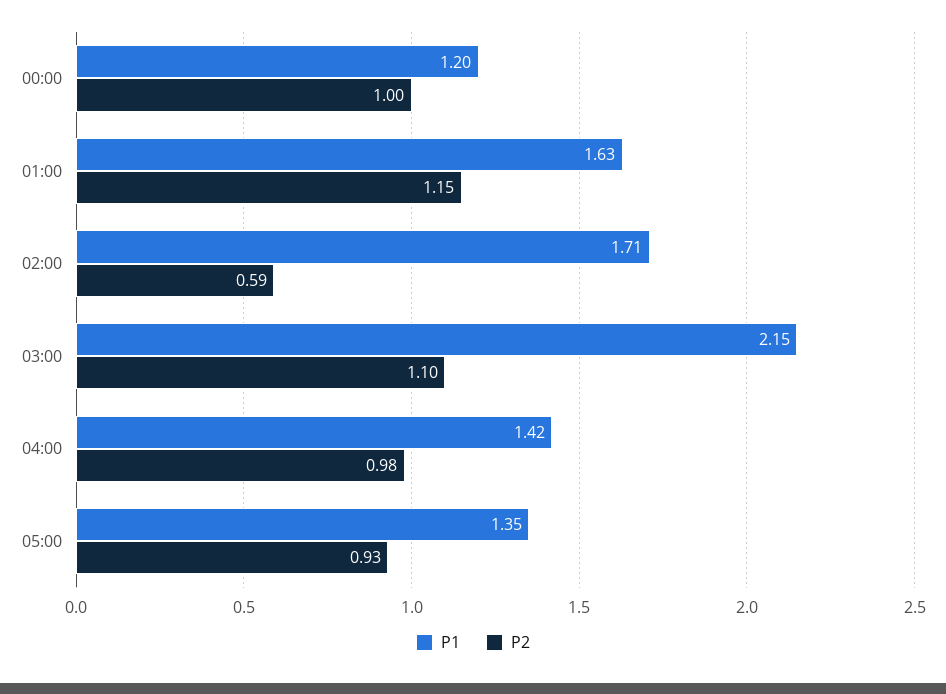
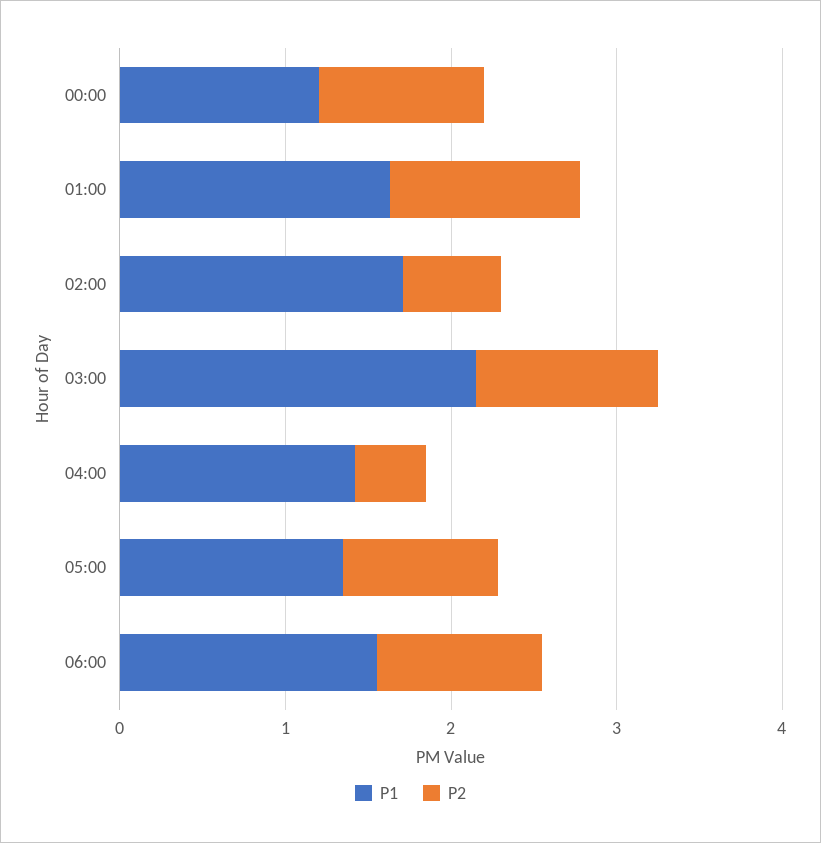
P2, 04:00: 0.98 -> 0.4
P1, 06:00: none -> 1.6
P2, 06:00: none -> 1

